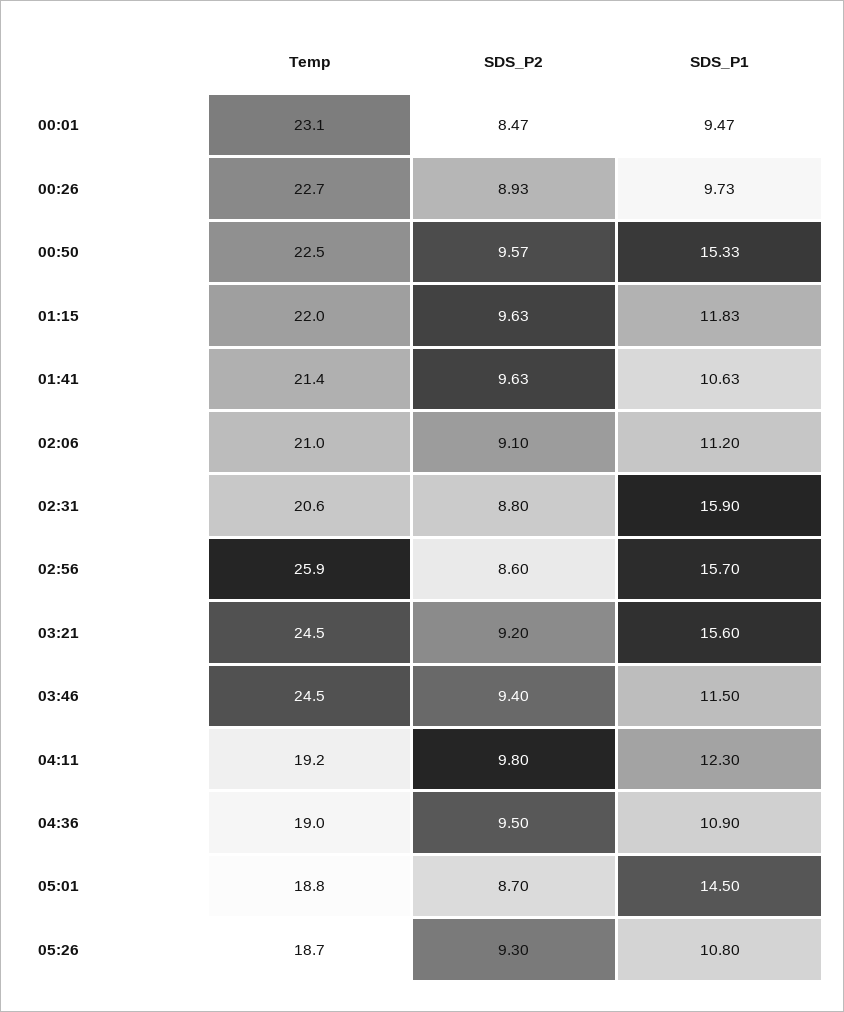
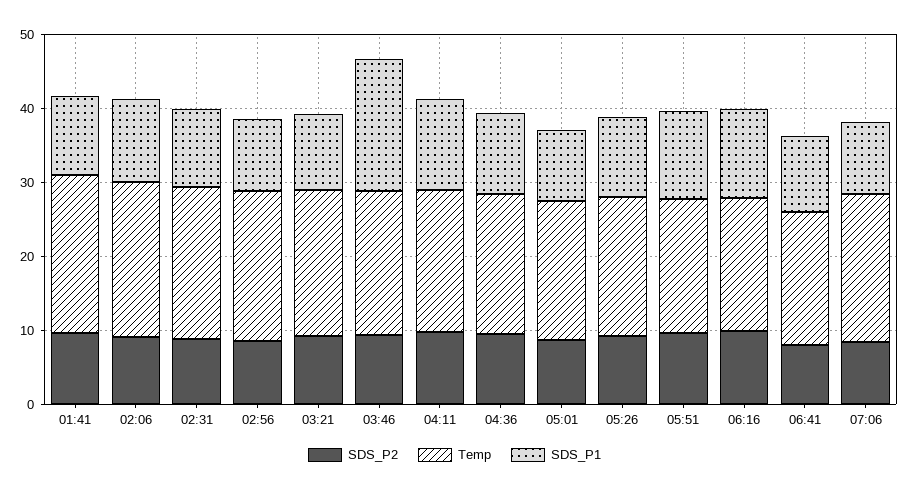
Temp, 00:01: 23.1 -> none
SDS_P2, 00:01: 8.47 -> none
SDS_P1, 00:01: 9.47 -> none
Temp, 00:26: 22.7 -> none
SDS_P2, 00:26: 8.93 -> none
SDS_P1, 00:26: 9.73 -> none
Temp, 00:50: 22.5 -> none
SDS_P2, 00:50: 9.57 -> none
SDS_P1, 00:50: 15.33 -> none
Temp, 01:15: 22 -> none
SDS_P2, 01:15: 9.63 -> none
SDS_P1, 01:15: 11.83 -> none
SDS_P1, 02:31: 15.9 -> 10
Temp, 02:56: 25.9 -> 20
SDS_P1, 02:56: 15.7 -> 10
Temp, 03:21: 24.5 -> 20
SDS_P1, 03:21: 15.6 -> 10
Temp, 03:46: 24.5 -> 20
SDS_P1, 03:46: 11.5 -> 18
SDS_P1, 05:01: 14.5 -> 10
SDS_P2, 05:51: none -> 10
Temp, 05:51: none -> 18
SDS_P1, 05:51: none -> 12
SDS_P2, 06:16: none -> 10
Temp, 06:16: none -> 18
SDS_P1, 06:16: none -> 12
SDS_P2, 06:41: none -> 8
Temp, 06:41: none -> 18
SDS_P1, 06:41: none -> 10
SDS_P2, 07:06: none -> 8
Temp, 07:06: none -> 20
SDS_P1, 07:06: none -> 10

